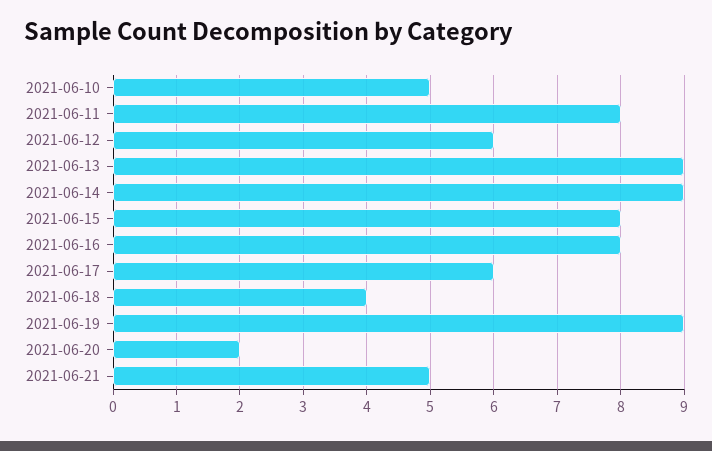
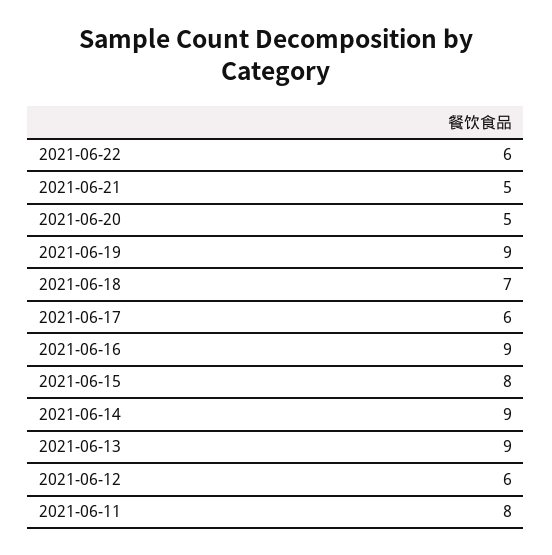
2021-06-10: 5 -> none
2021-06-16: 8 -> 9
2021-06-18: 4 -> 7
2021-06-20: 2 -> 5
2021-06-22: none -> 6

